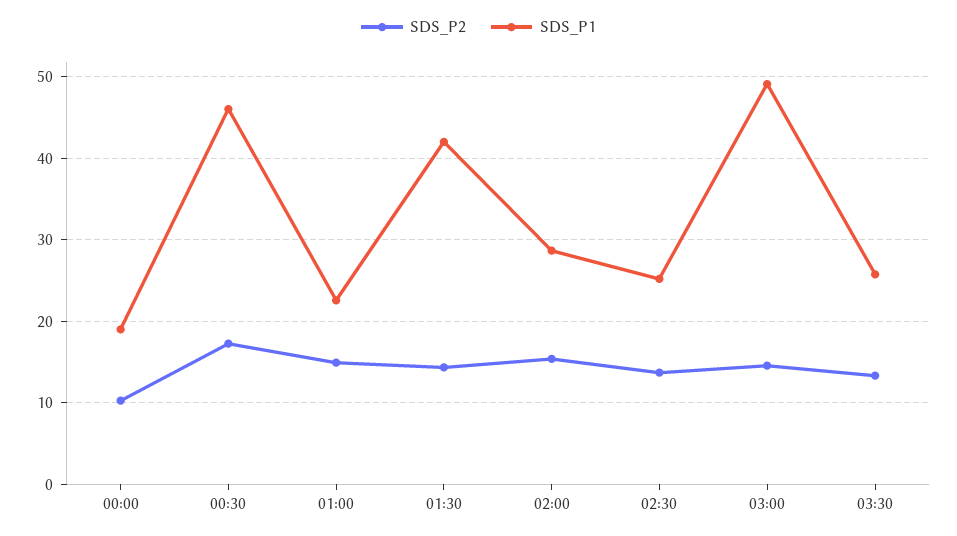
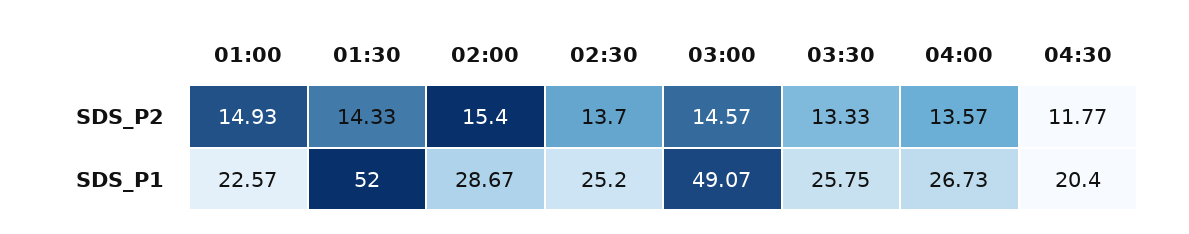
SDS_P2, 00:00: 10 -> none
SDS_P1, 00:00: 19 -> none
SDS_P2, 00:30: 17 -> none
SDS_P1, 00:30: 46 -> none
SDS_P1, 01:30: 42 -> 52
SDS_P2, 04:00: none -> 13.57
SDS_P2, 04:30: none -> 11.77
SDS_P1, 04:00: none -> 26.73
SDS_P1, 04:30: none -> 20.4

